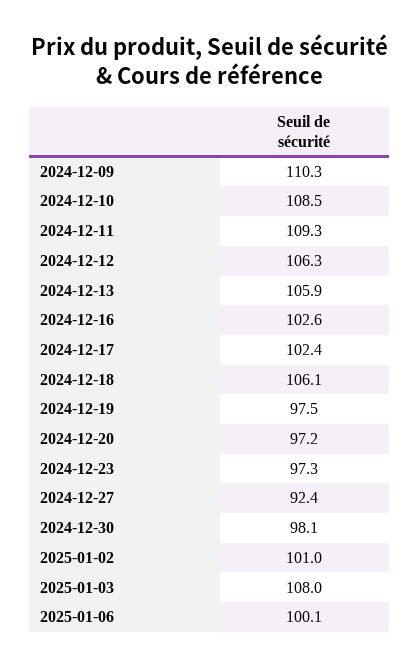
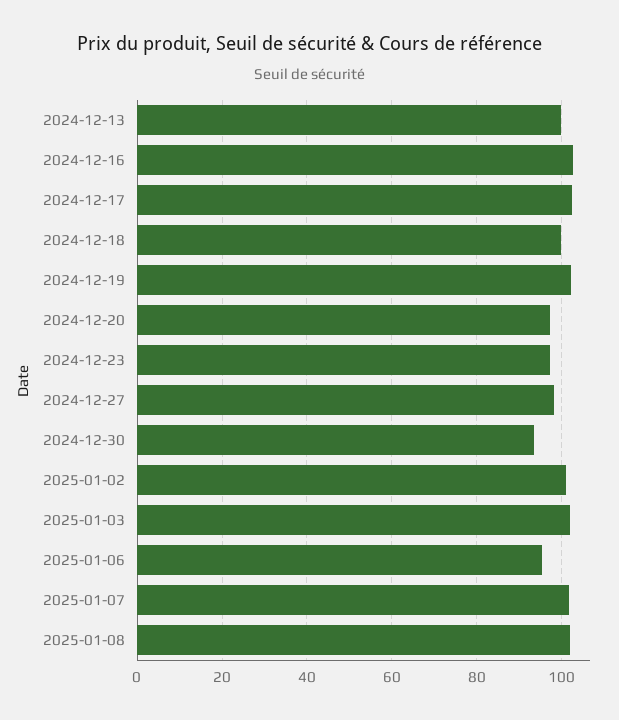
2024-12-09: 110.3 -> none
2024-12-10: 108.5 -> none
2024-12-11: 109.3 -> none
2024-12-12: 106.3 -> none
2024-12-13: 105.9 -> 100
2024-12-18: 106.1 -> 100
2024-12-19: 97.5 -> 102
2024-12-27: 92.4 -> 98
2024-12-30: 98.1 -> 94
2025-01-03: 108 -> 102
2025-01-06: 100.1 -> 96
2025-01-07: none -> 102
2025-01-08: none -> 102

